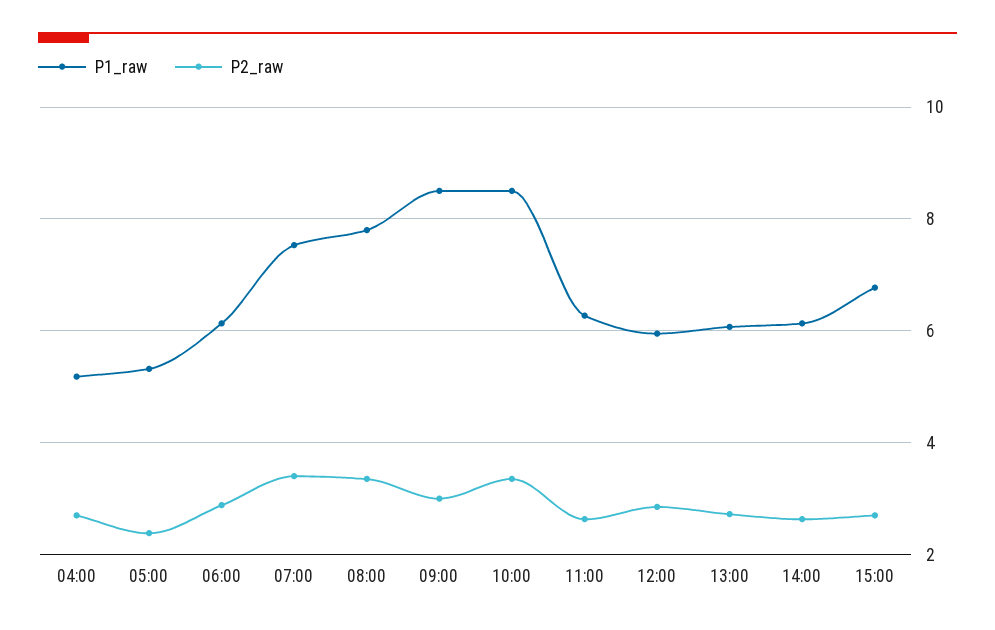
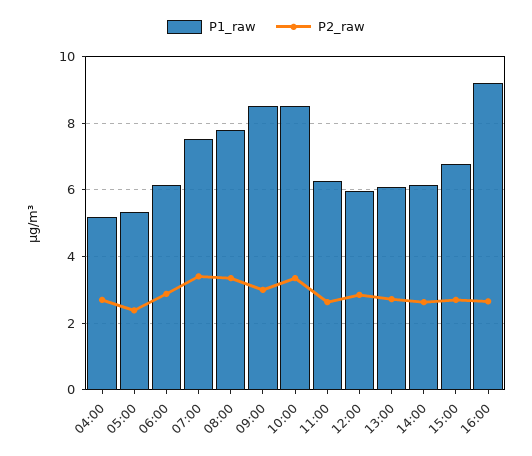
P1_raw, 16:00: none -> 9.2
P2_raw, 16:00: none -> 2.6

